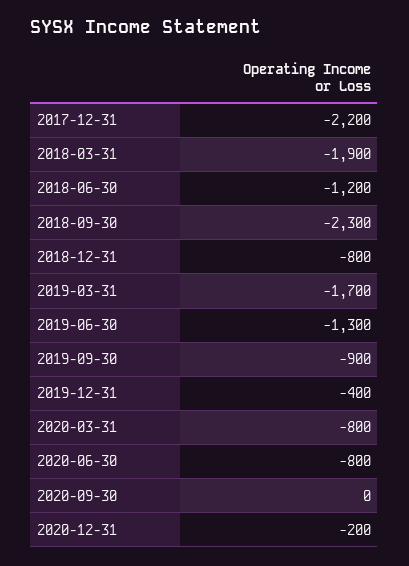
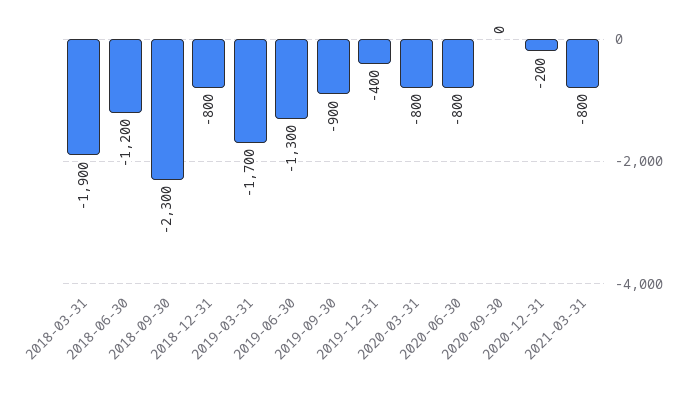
2017-12-31: -2200 -> none
2021-03-31: none -> -800

